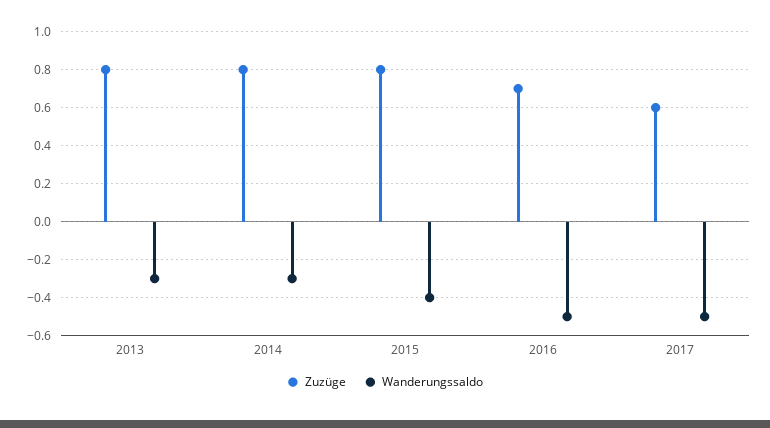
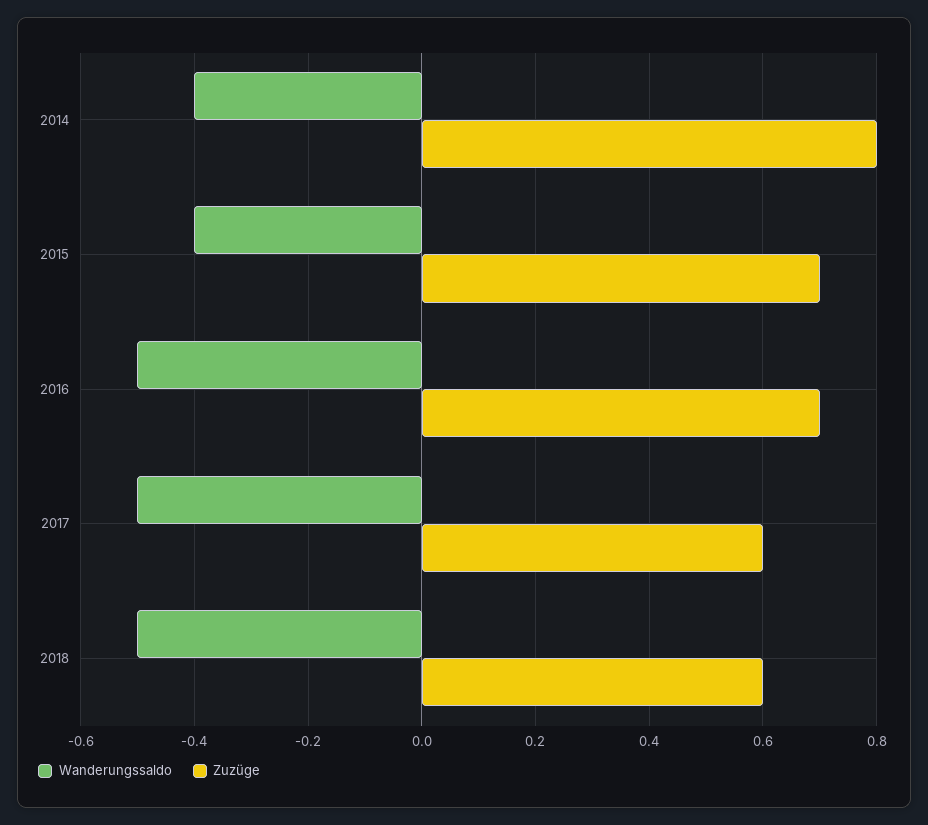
Zuzüge, 2013: 0.8 -> none
Wanderungssaldo, 2013: -0.3 -> none
Wanderungssaldo, 2014: -0.3 -> -0.4
Zuzüge, 2015: 0.8 -> 0.7
Wanderungssaldo, 2018: none -> -0.5
Zuzüge, 2018: none -> 0.6

